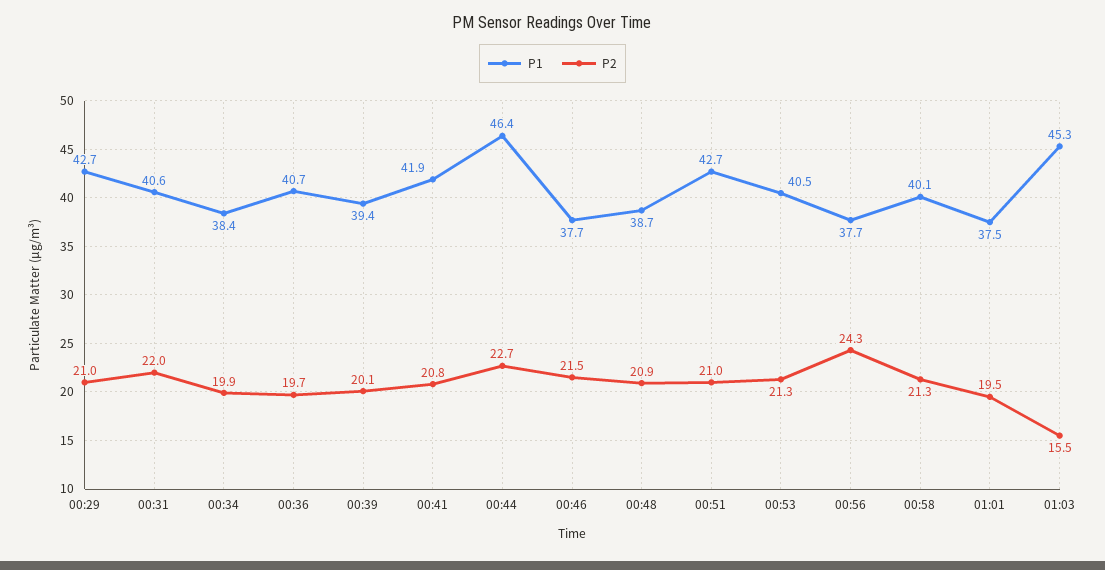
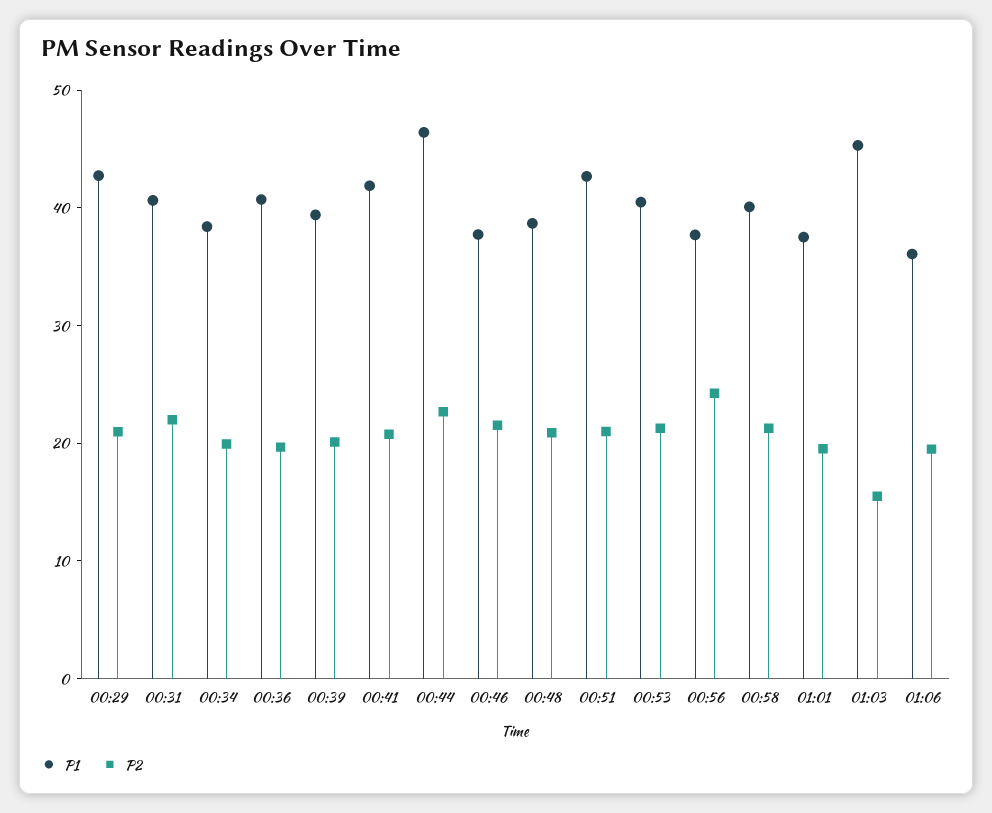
P1, 01:06: none -> 36
P2, 01:06: none -> 20

